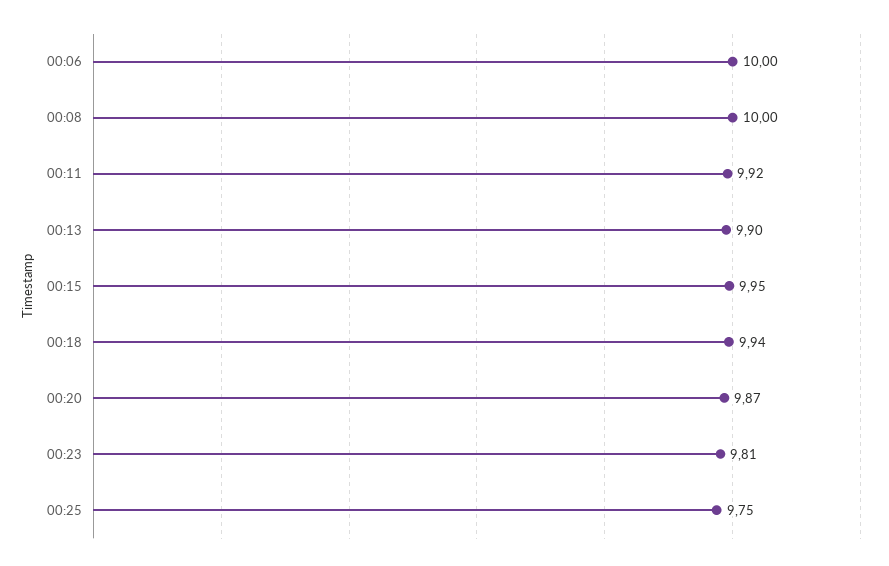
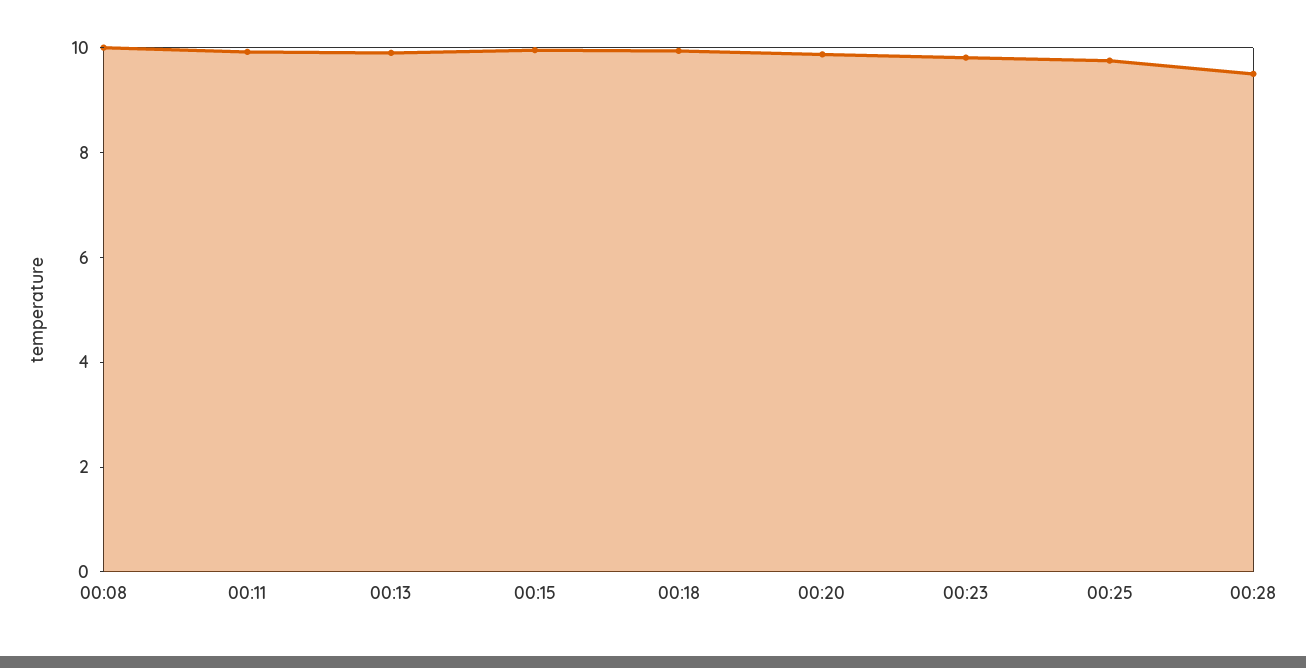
00:06: 10 -> none
00:28: none -> 9.5

